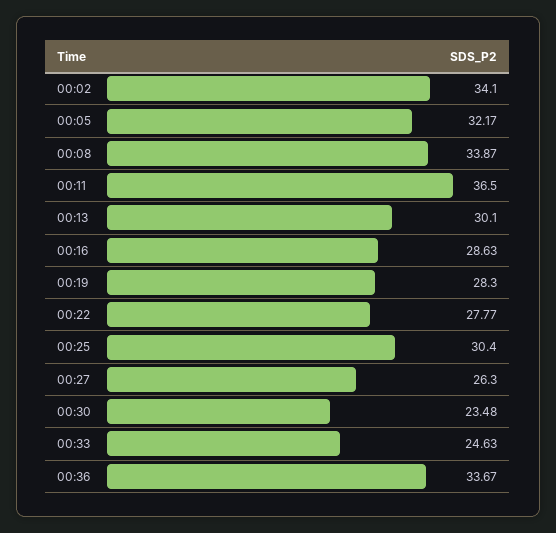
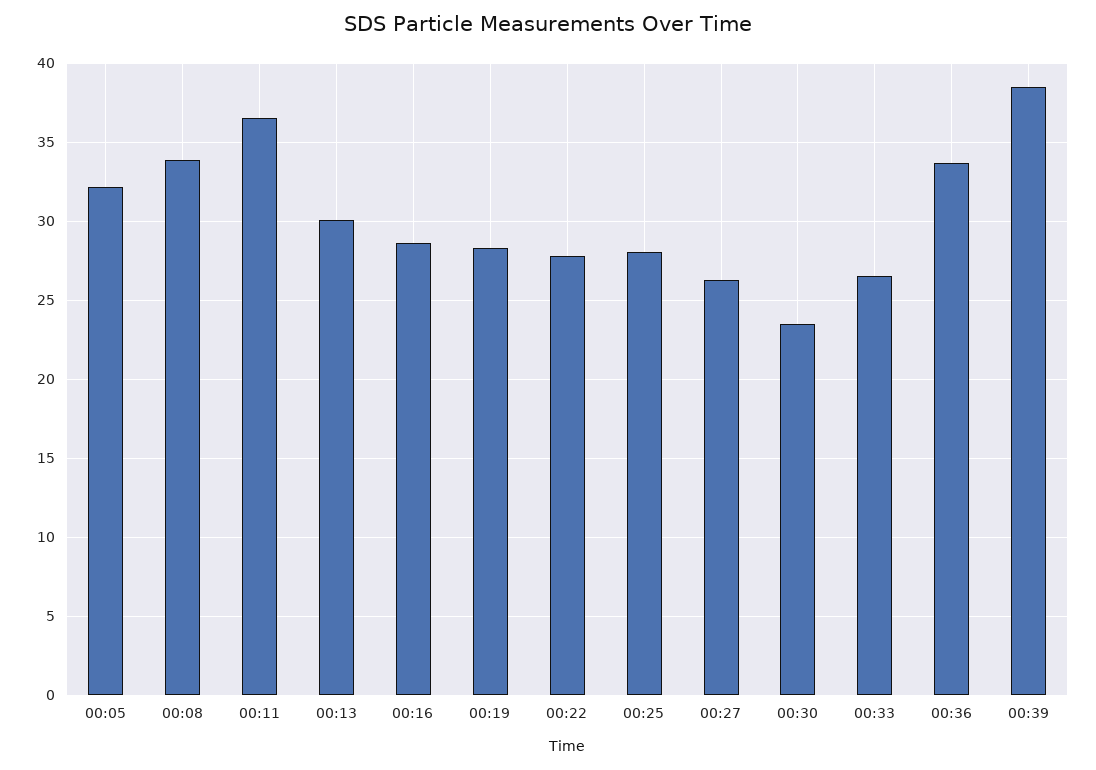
00:02: 34.1 -> none
00:25: 30.4 -> 28
00:33: 24.63 -> 26.5
00:39: none -> 38.5

